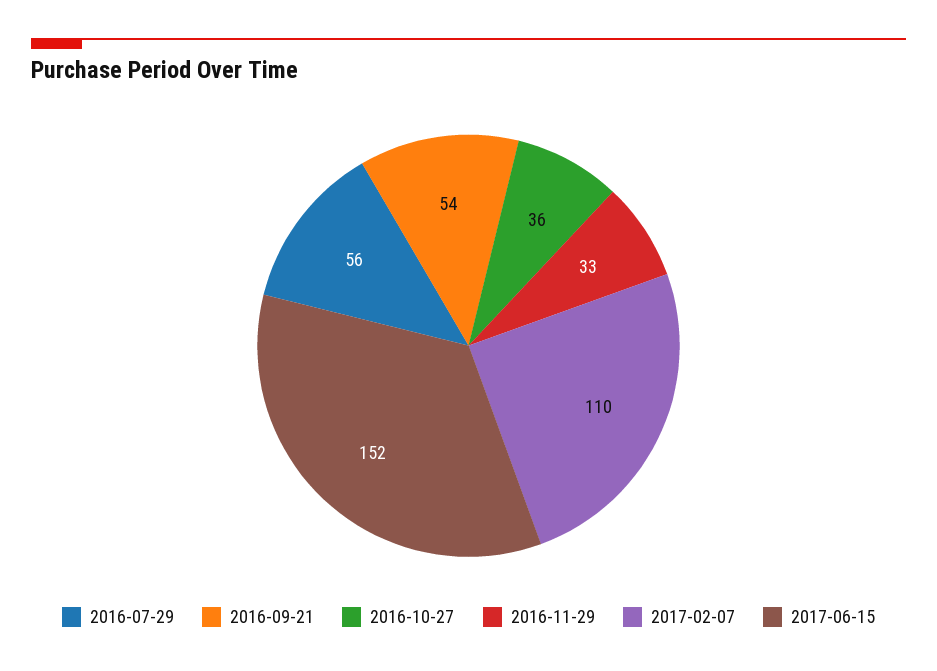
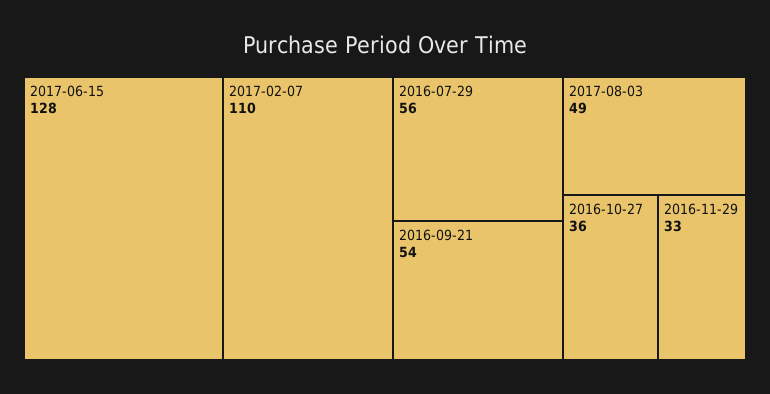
2017-06-15: 152 -> 128
2017-08-03: none -> 49

